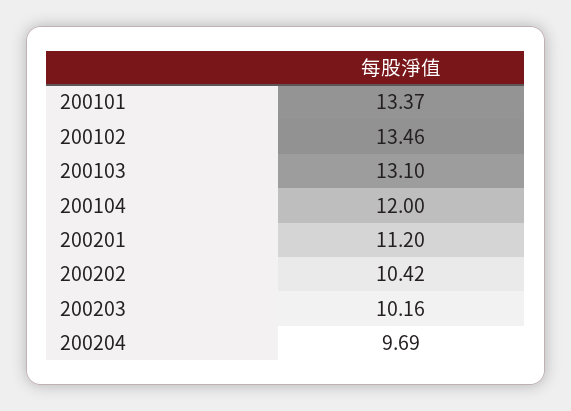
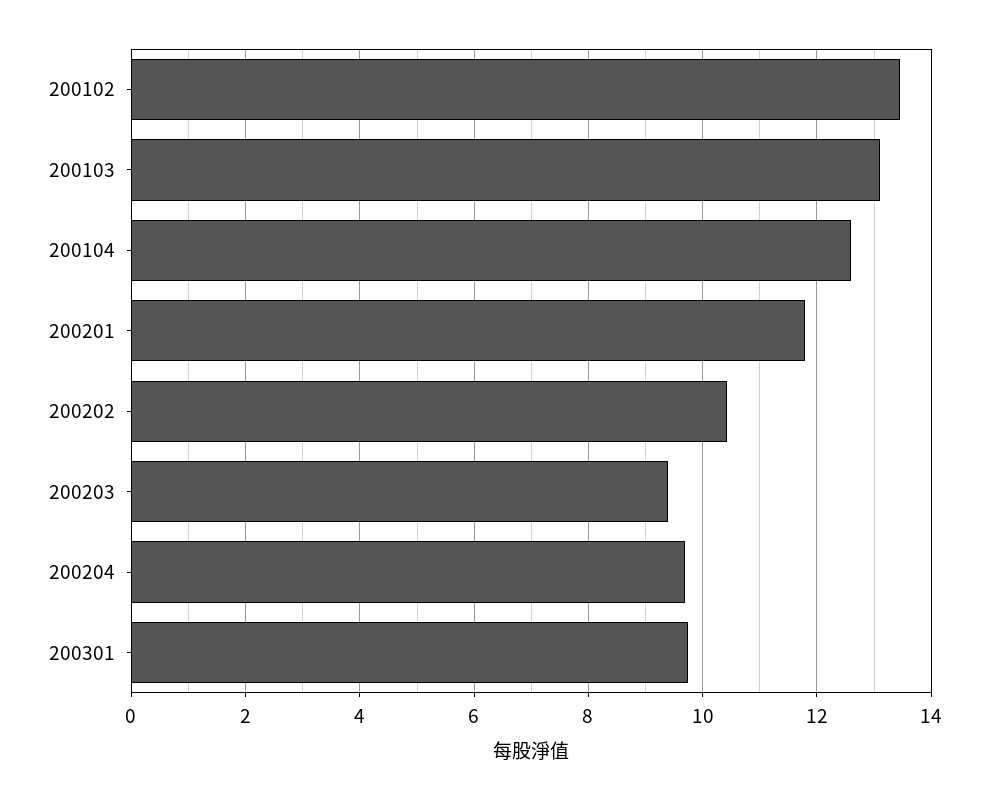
200101: 13.37 -> none
200104: 12 -> 12.6
200201: 11.2 -> 11.8
200203: 10.16 -> 9.4
200301: none -> 9.8

